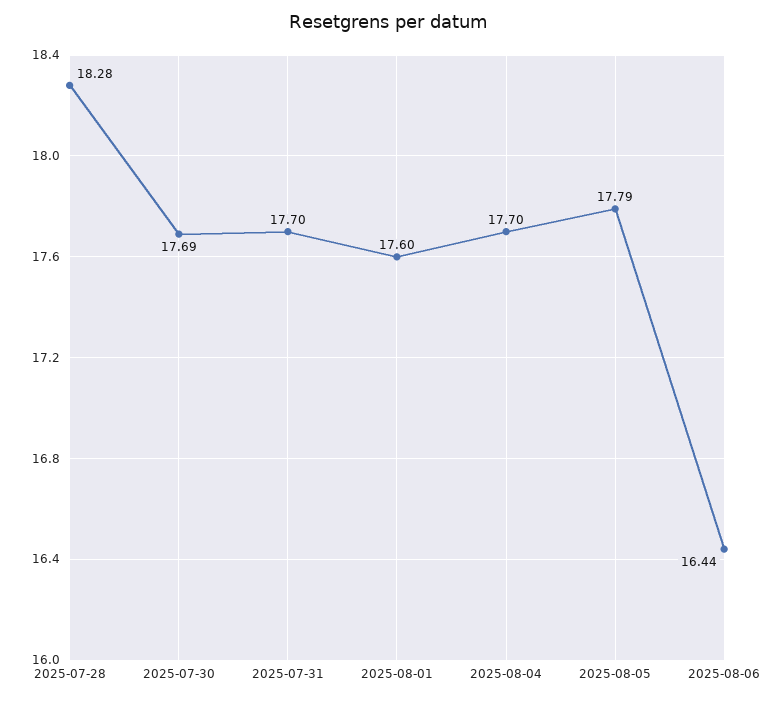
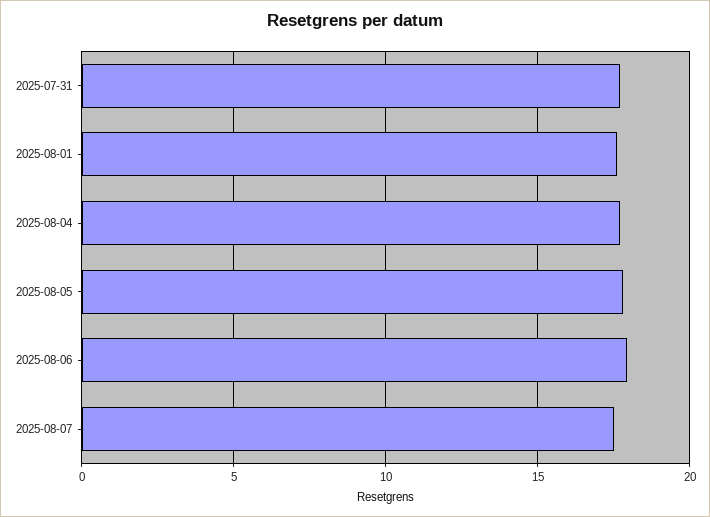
2025-07-28: 18.28 -> none
2025-07-30: 17.69 -> none
2025-08-06: 16.44 -> 18
2025-08-07: none -> 17.5

